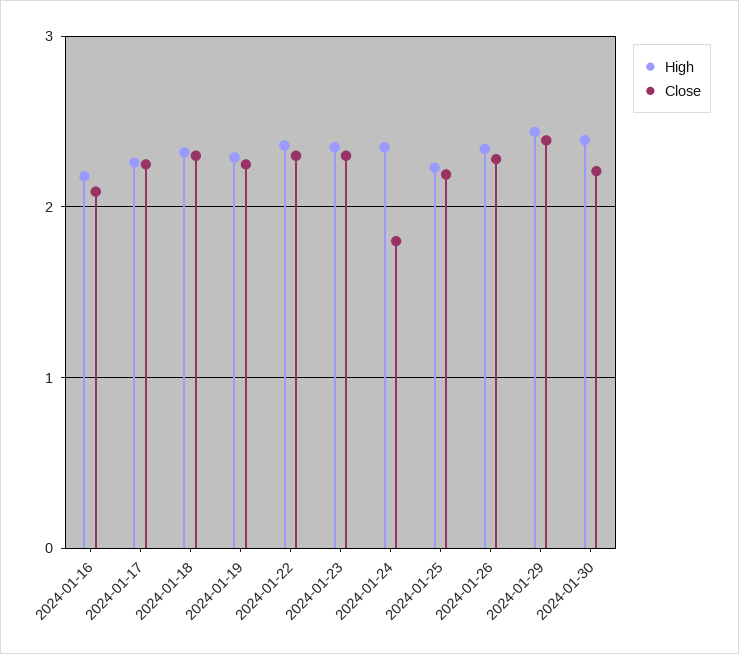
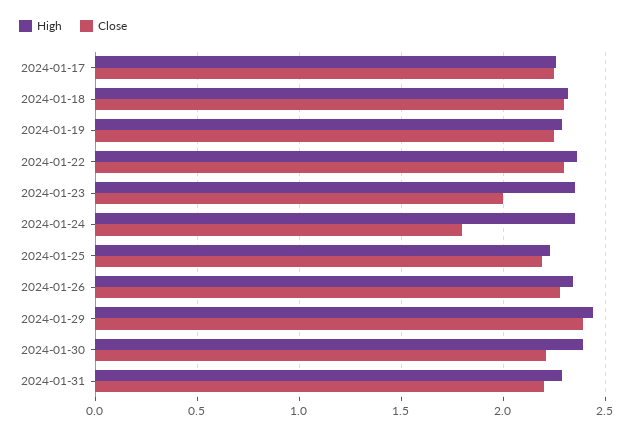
High, 2024-01-16: 2.2 -> none
Close, 2024-01-16: 2.1 -> none
Close, 2024-01-23: 2.3 -> 2
High, 2024-01-31: none -> 2.3
Close, 2024-01-31: none -> 2.2

